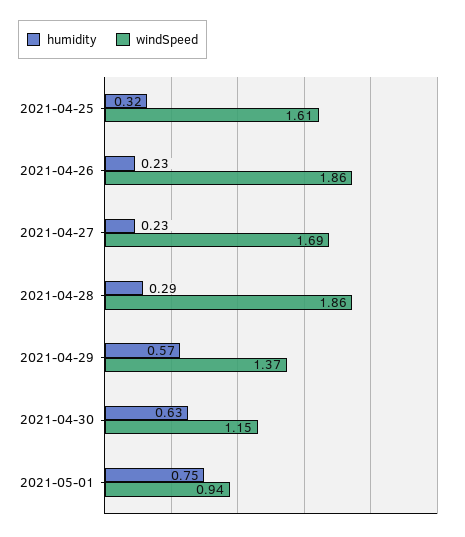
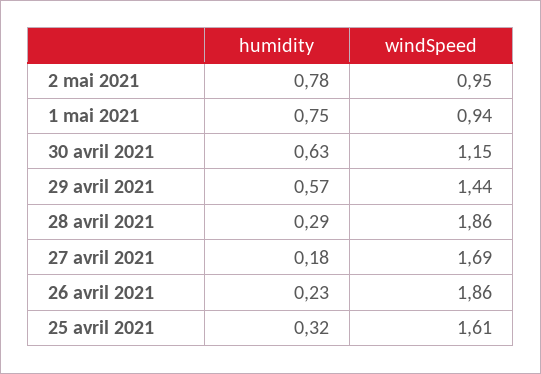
humidity, 2021-04-27: 0.23 -> 0.18
windSpeed, 2021-04-29: 1.37 -> 1.44
humidity, 2 mai 2021: none -> 0.78
windSpeed, 2 mai 2021: none -> 0.95

